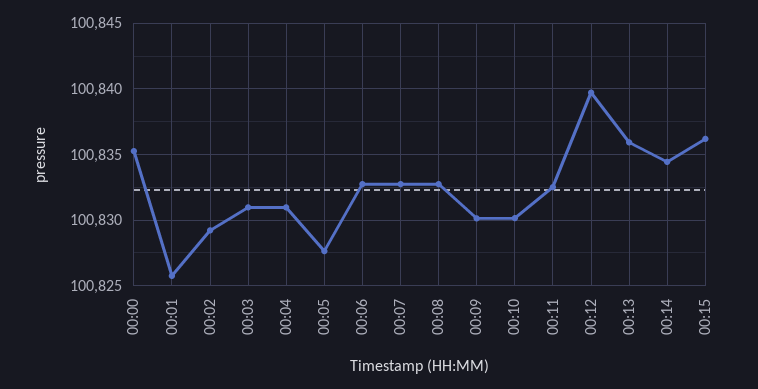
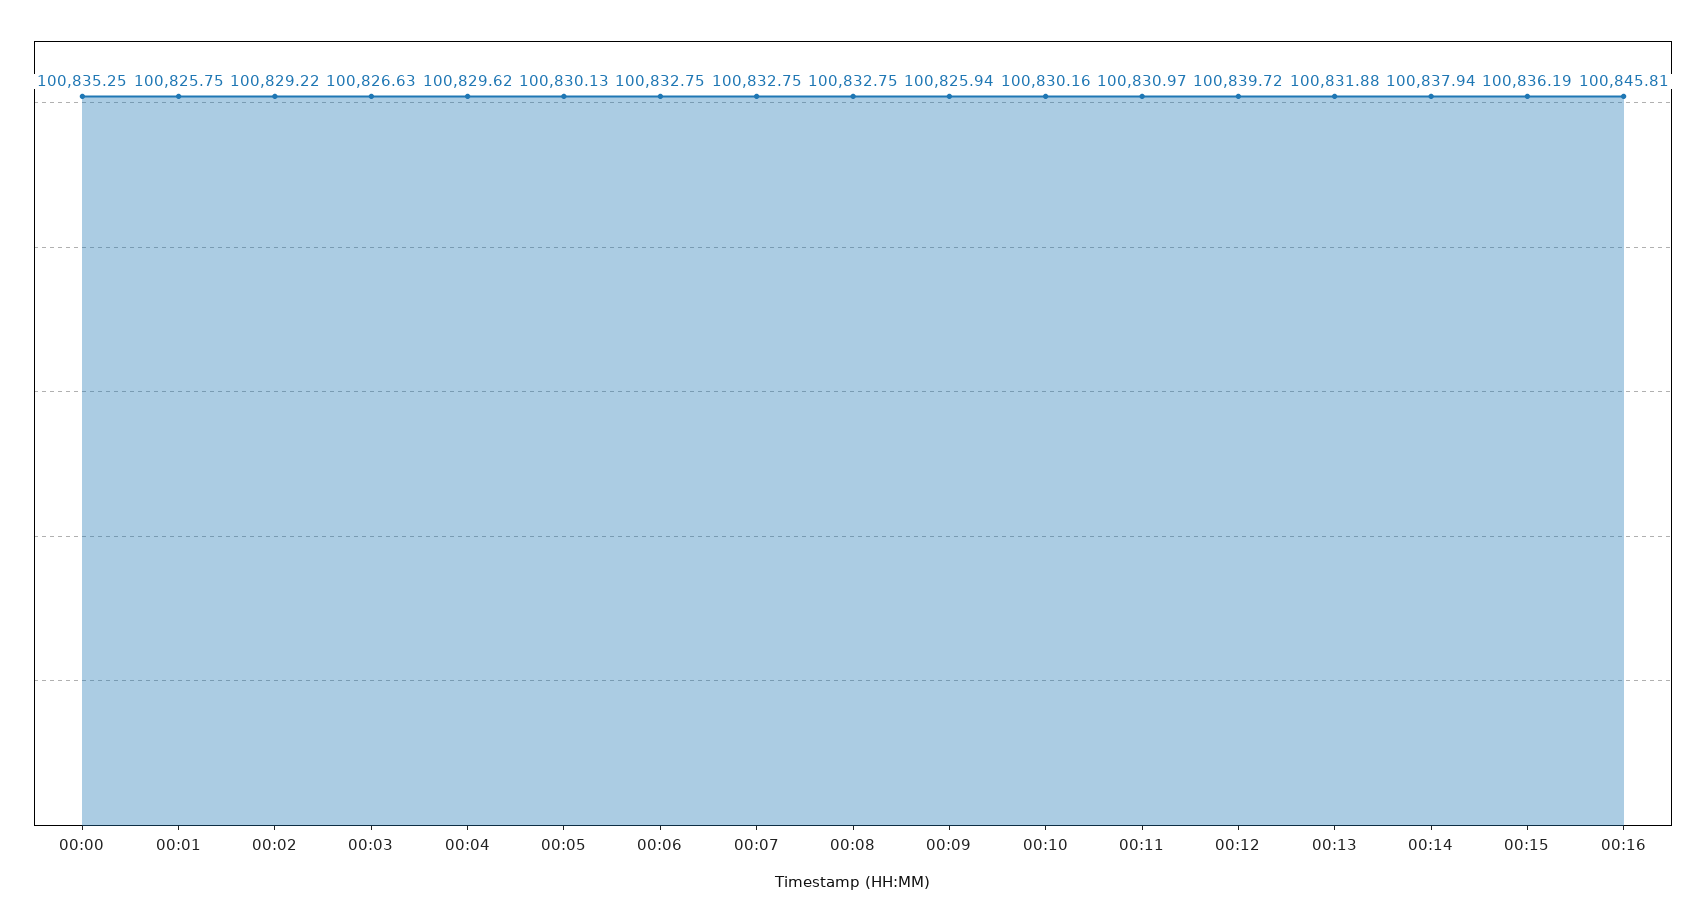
00:03: 100831 -> 100826.63
00:04: 100831 -> 100829.62
00:05: 100827.5 -> 100830.13
00:09: 100830 -> 100825.94
00:11: 100832.5 -> 100830.97
00:13: 100836 -> 100831.88
00:14: 100834.5 -> 100837.94
00:16: none -> 100845.81

